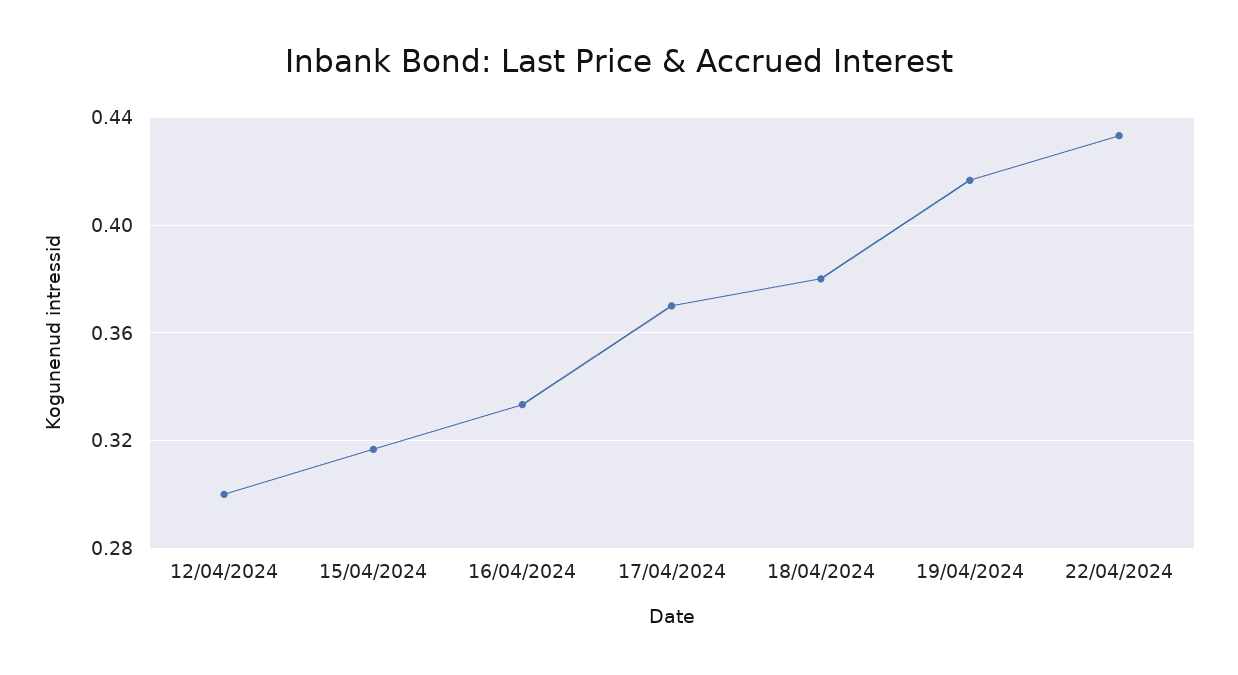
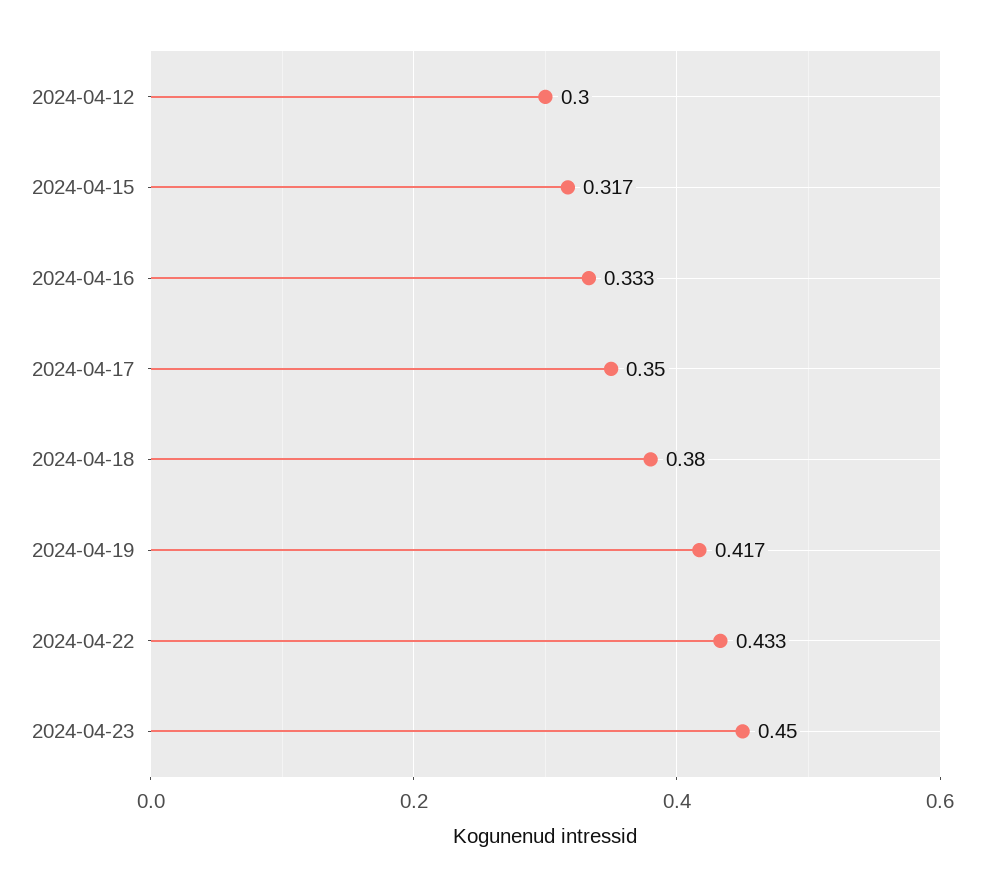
17/04/2024: 0.37 -> 0.35
2024-04-23: none -> 0.45

